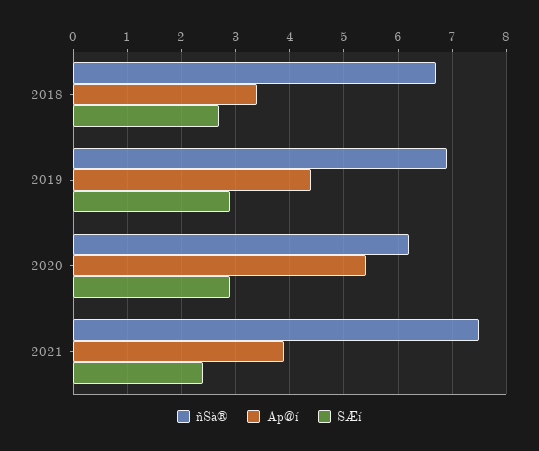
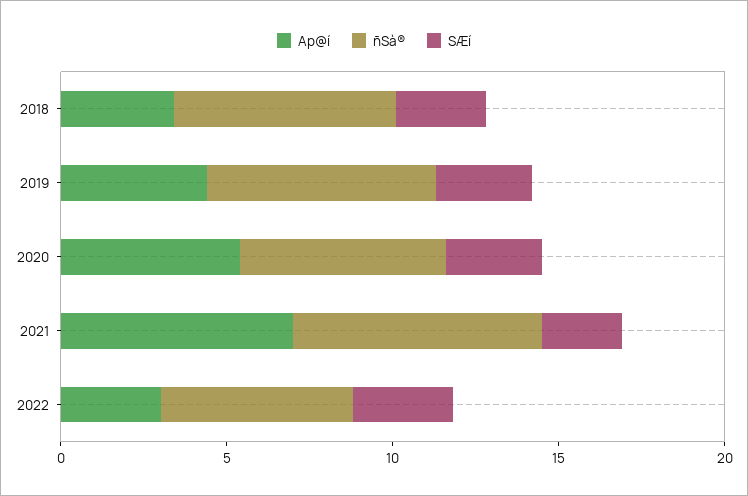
Ap@í, 2021: 4 -> 7
Ap@í, 2022: none -> 3
ñSà®, 2022: none -> 6
SÆí, 2022: none -> 3

